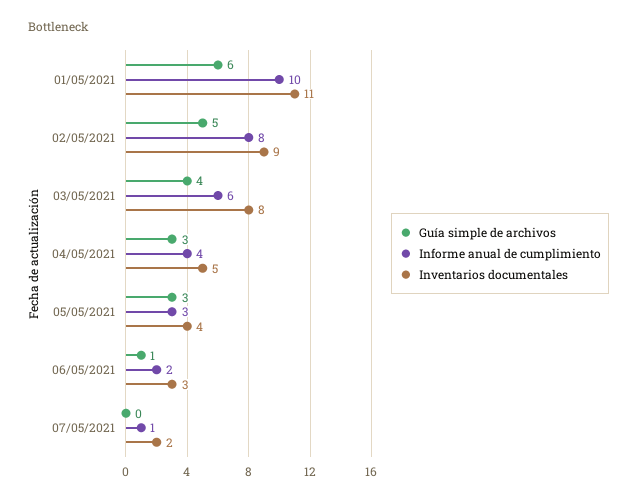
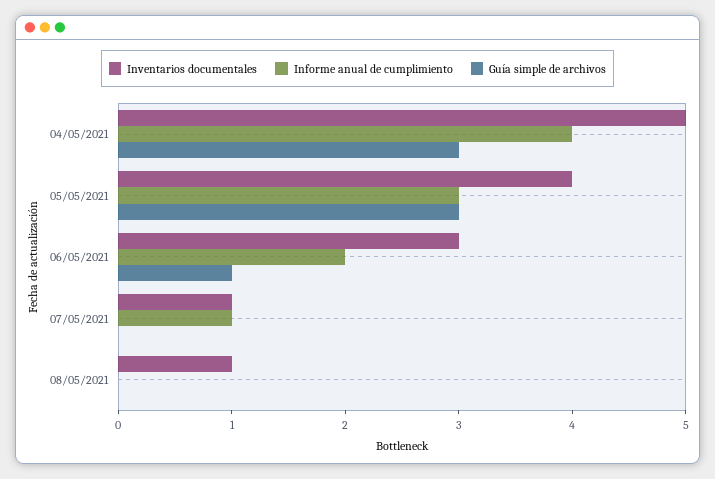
Guía simple de archivos, 01/05/2021: 6 -> none
Informe anual de cumplimiento, 01/05/2021: 10 -> none
Inventarios documentales, 01/05/2021: 11 -> none
Guía simple de archivos, 02/05/2021: 5 -> none
Informe anual de cumplimiento, 02/05/2021: 8 -> none
Inventarios documentales, 02/05/2021: 9 -> none
Guía simple de archivos, 03/05/2021: 4 -> none
Informe anual de cumplimiento, 03/05/2021: 6 -> none
Inventarios documentales, 03/05/2021: 8 -> none
Inventarios documentales, 07/05/2021: 2 -> 1
Inventarios documentales, 08/05/2021: none -> 1
Informe anual de cumplimiento, 08/05/2021: none -> 0
Guía simple de archivos, 08/05/2021: none -> 0

